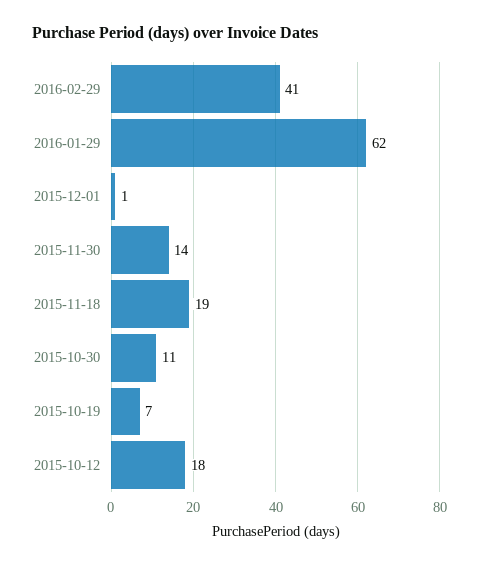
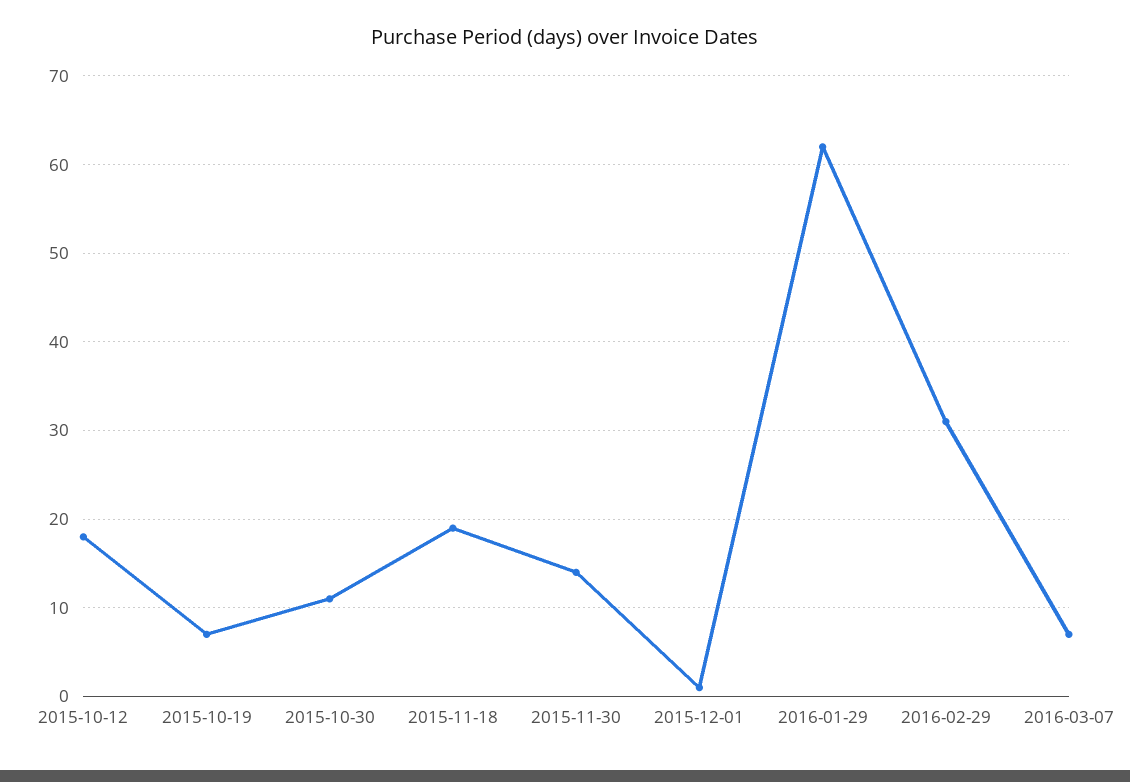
2016-02-29: 41 -> 31
2016-03-07: none -> 7

